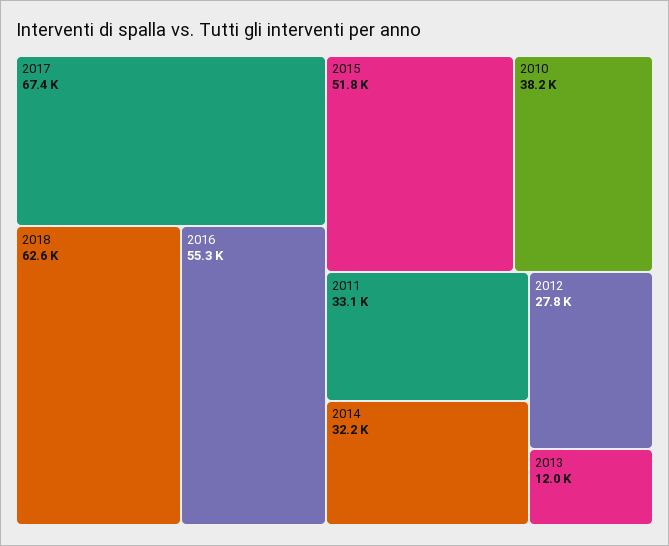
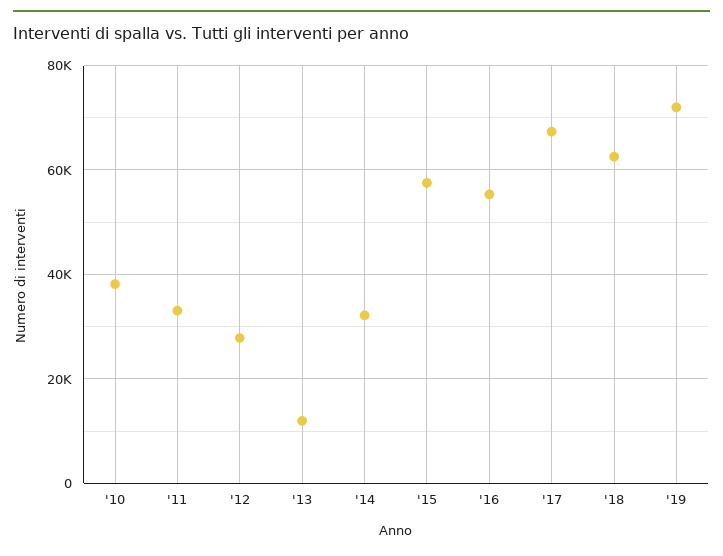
2015: 51800 -> 58000
'19: none -> 72000

